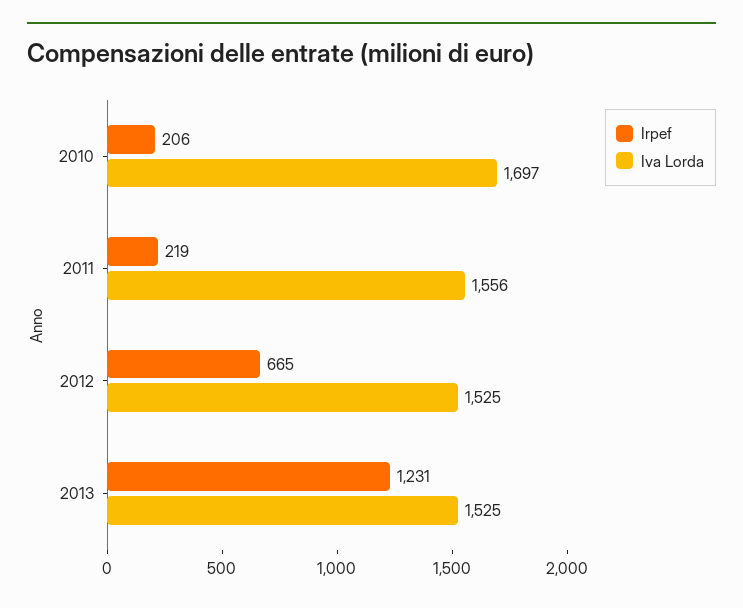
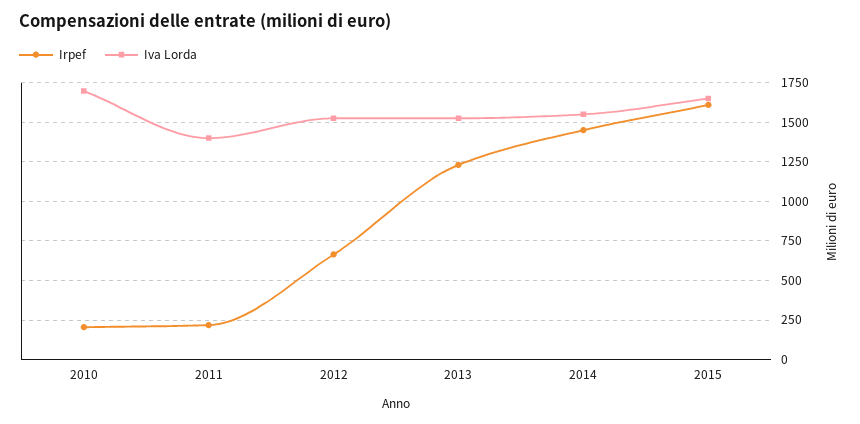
Iva Lorda, 2011: 1556 -> 1400
Irpef, 2014: none -> 1450
Iva Lorda, 2014: none -> 1550
Irpef, 2015: none -> 1600
Iva Lorda, 2015: none -> 1650

